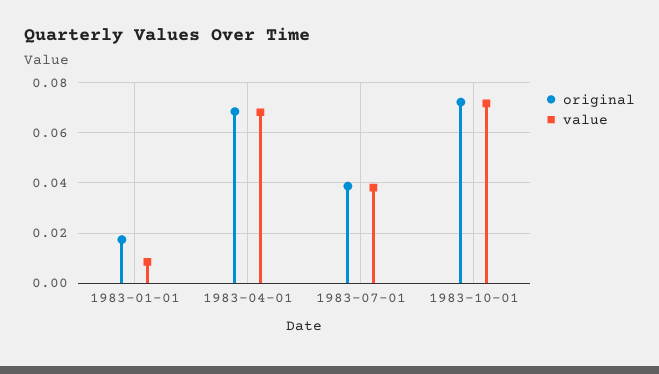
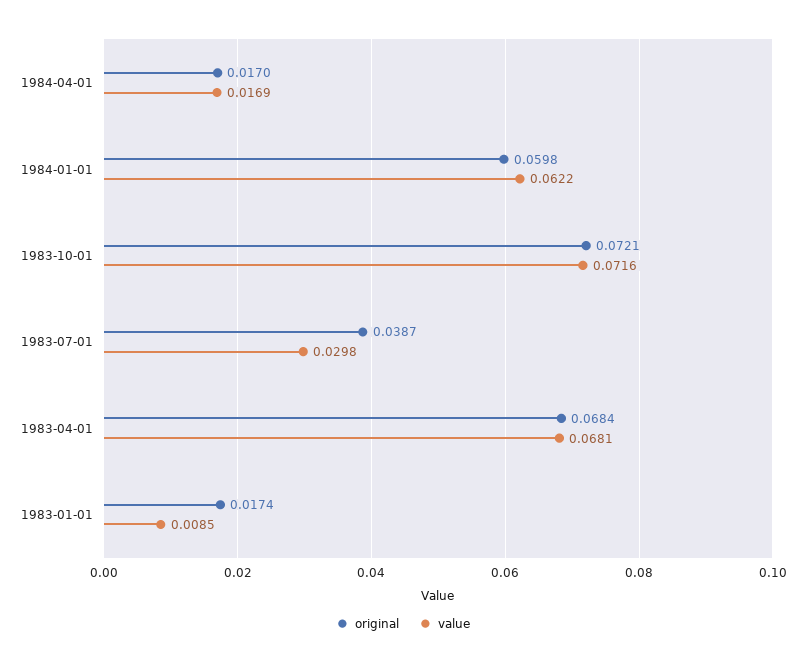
value, 1983-07-01: 0.0375 -> 0.0298
original, 1984-04-01: none -> 0.017
value, 1984-04-01: none -> 0.0169
original, 1984-01-01: none -> 0.0598
value, 1984-01-01: none -> 0.0622

